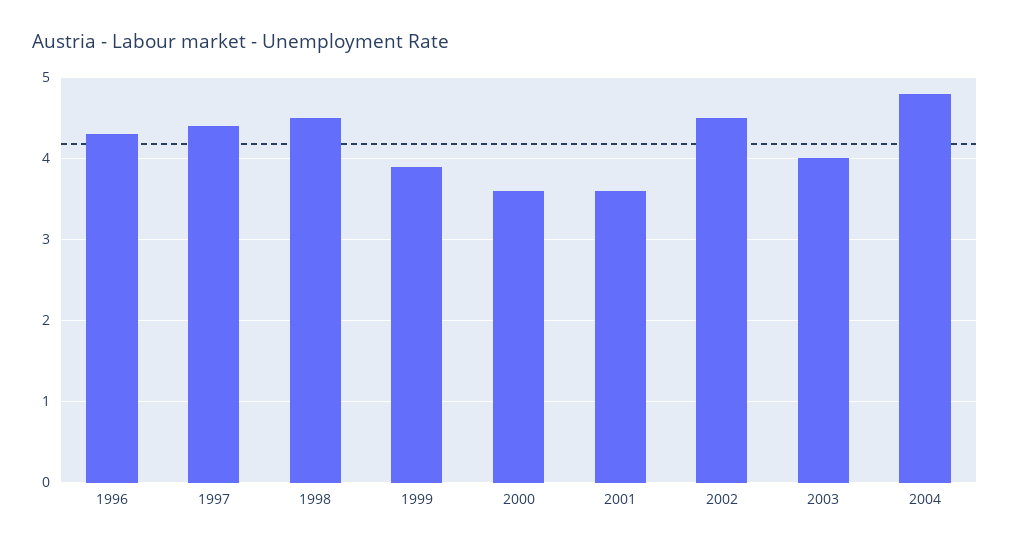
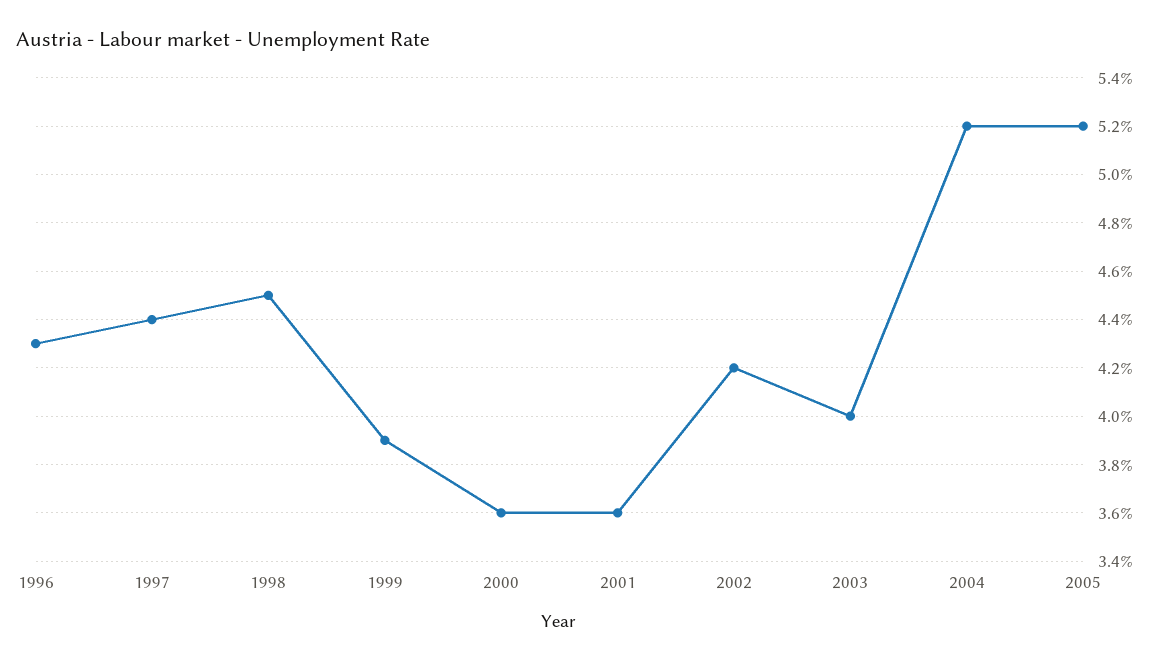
2002: 4.5 -> 4.2
2004: 4.8 -> 5.2
2005: none -> 5.2

